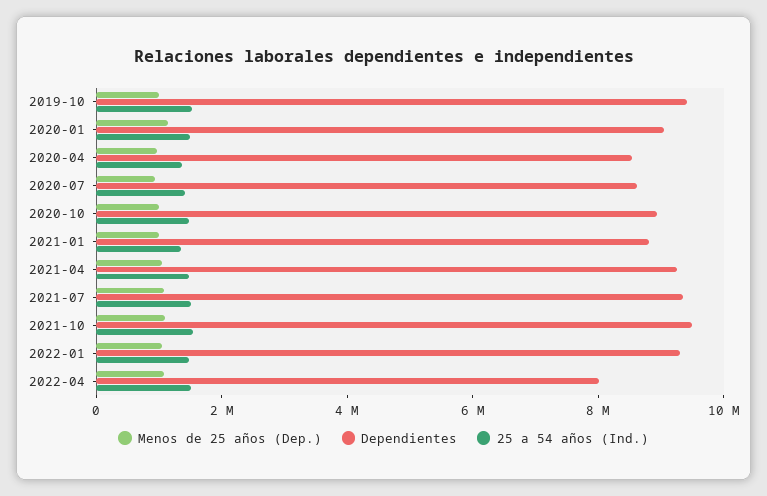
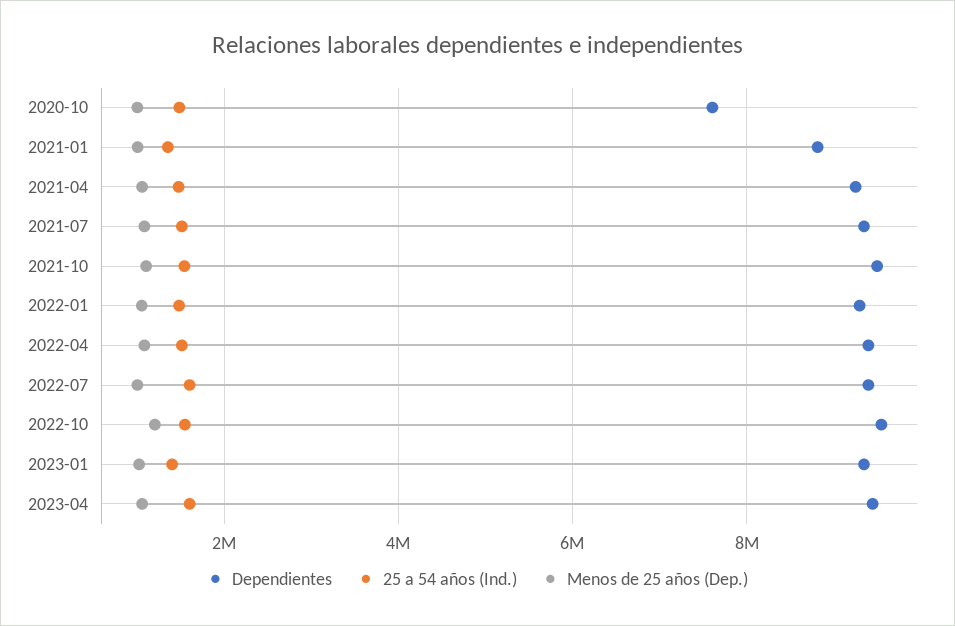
Menos de 25 años (Dep.), 2019-10: 1000000 -> none
Dependientes, 2019-10: 9500000 -> none
25 a 54 años (Ind.), 2019-10: 1500000 -> none
Menos de 25 años (Dep.), 2020-01: 1000000 -> none
Dependientes, 2020-01: 9000000 -> none
25 a 54 años (Ind.), 2020-01: 1500000 -> none
Menos de 25 años (Dep.), 2020-04: 1000000 -> none
Dependientes, 2020-04: 8500000 -> none
25 a 54 años (Ind.), 2020-04: 1500000 -> none
Menos de 25 años (Dep.), 2020-07: 1000000 -> none
Dependientes, 2020-07: 8500000 -> none
25 a 54 años (Ind.), 2020-07: 1500000 -> none
Dependientes, 2020-10: 9000000 -> 7600000
Dependientes, 2022-04: 8000000 -> 9400000
Dependientes, 2022-07: none -> 9400000
25 a 54 años (Ind.), 2022-07: none -> 1600000
Menos de 25 años (Dep.), 2022-07: none -> 1000000
Dependientes, 2022-10: none -> 9600000
25 a 54 años (Ind.), 2022-10: none -> 1600000
Menos de 25 años (Dep.), 2022-10: none -> 1200000
Dependientes, 2023-01: none -> 9400000
25 a 54 años (Ind.), 2023-01: none -> 1400000
Menos de 25 años (Dep.), 2023-01: none -> 1000000
Dependientes, 2023-04: none -> 9400000
25 a 54 años (Ind.), 2023-04: none -> 1600000
Menos de 25 años (Dep.), 2023-04: none -> 1000000

